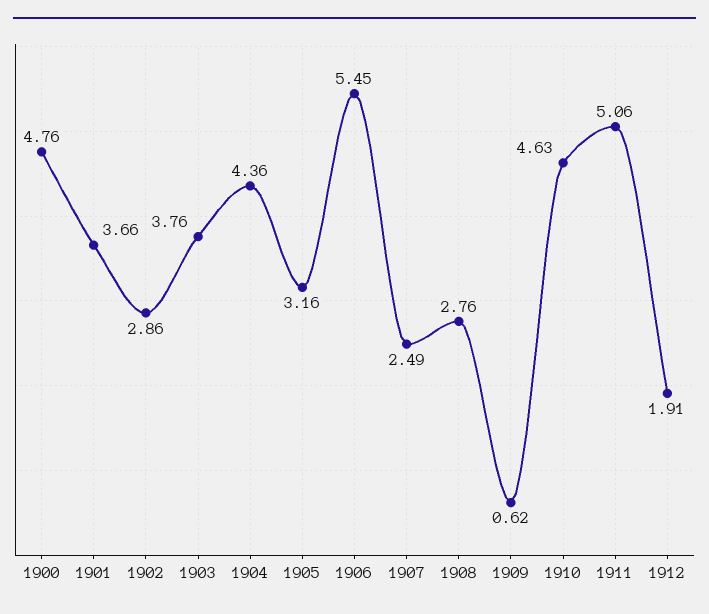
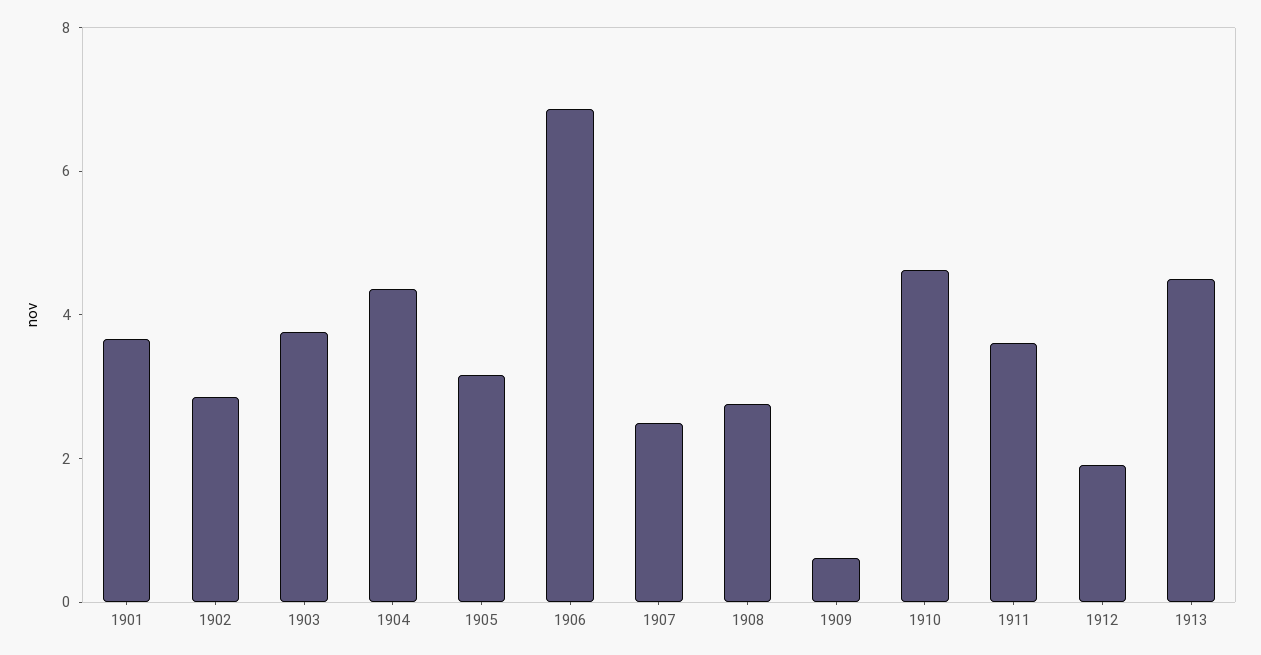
1900: 4.76 -> none
1906: 5.45 -> 7
1911: 5.06 -> 3.5
1913: none -> 4.5

